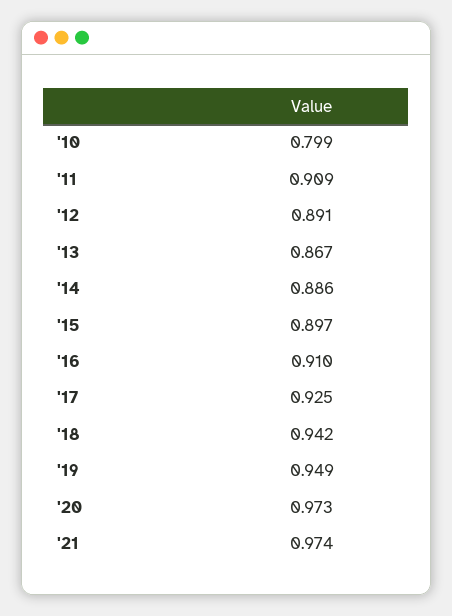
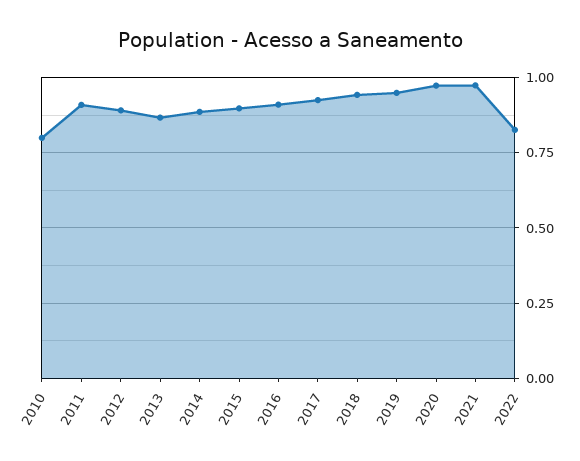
2022: none -> 0.825

